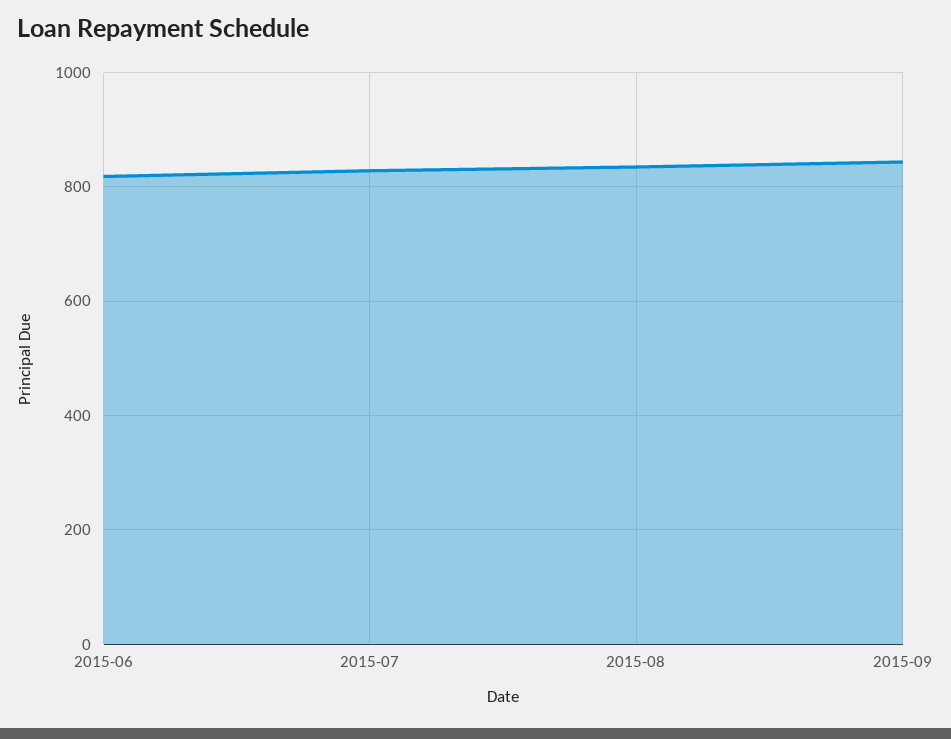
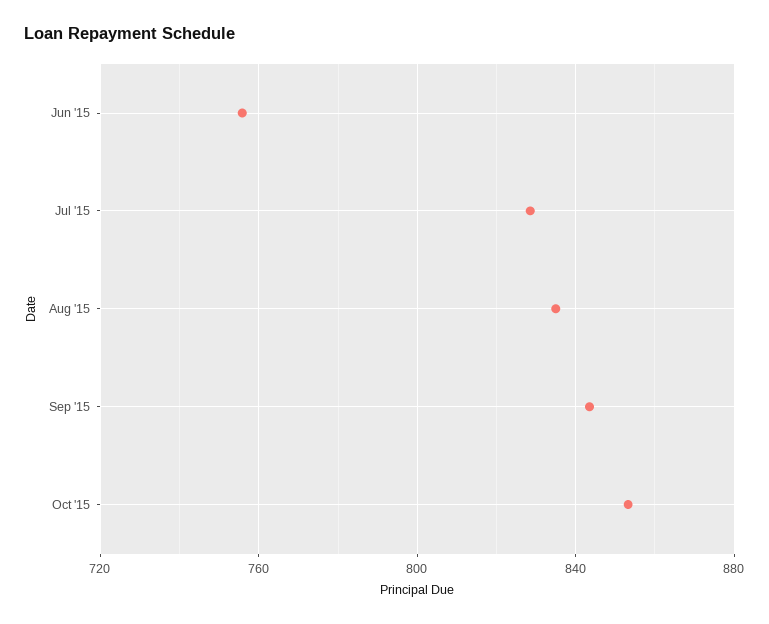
2015-06: 820 -> 755
Oct '15: none -> 855

